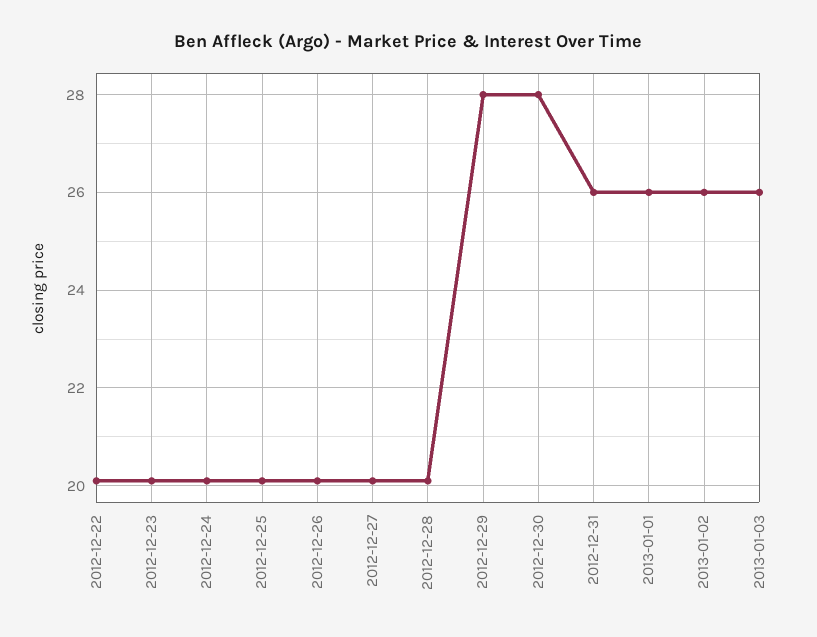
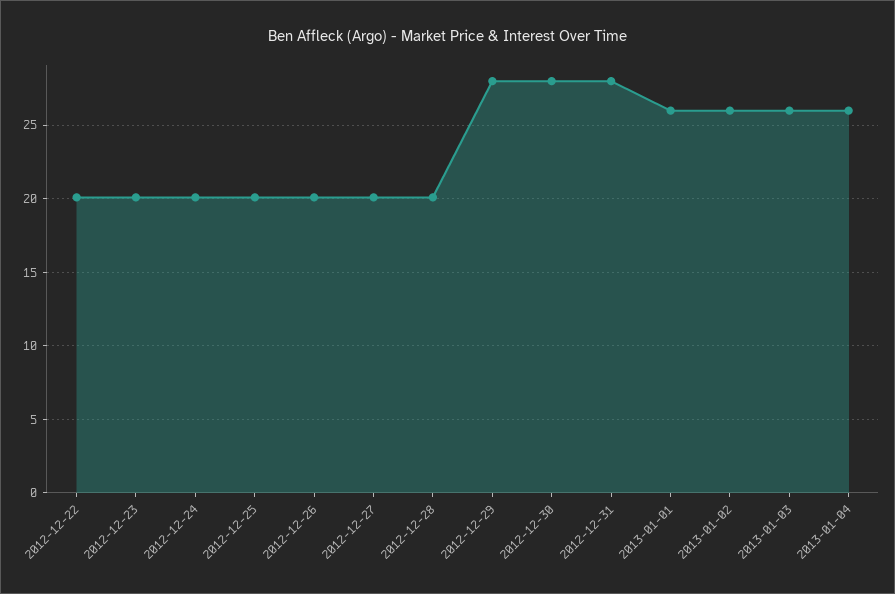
2012-12-31: 26 -> 28
2013-01-04: none -> 26

